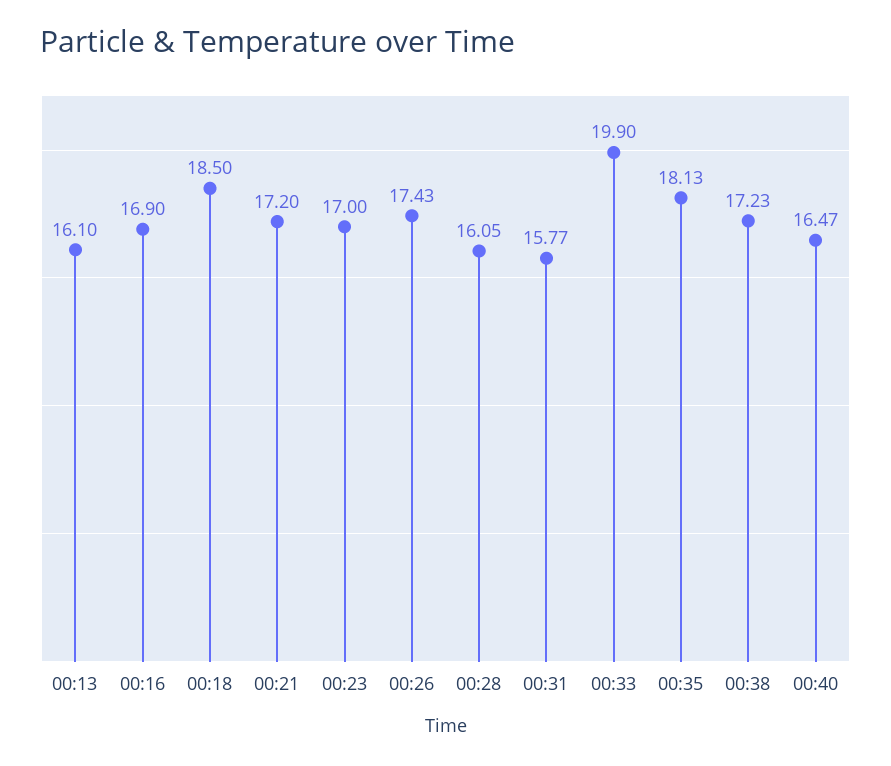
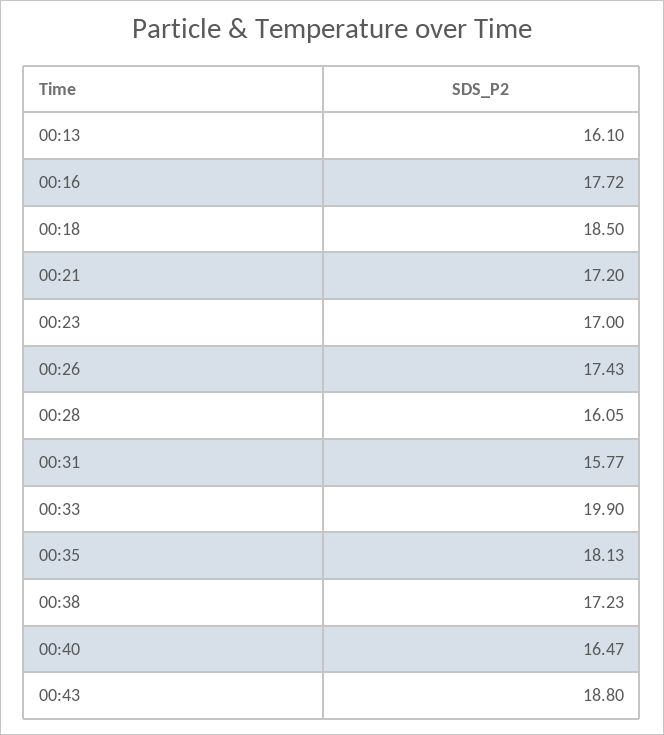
00:16: 16.9 -> 17.72
00:43: none -> 18.8

